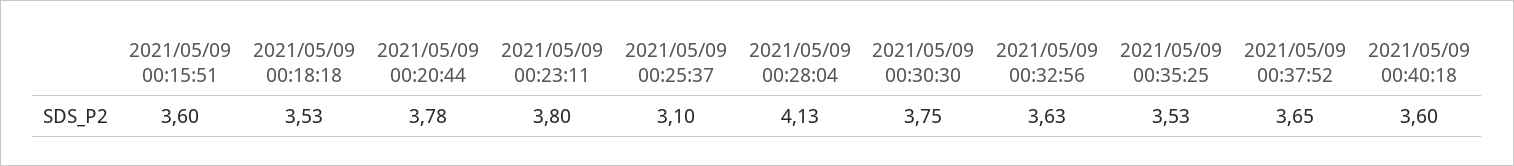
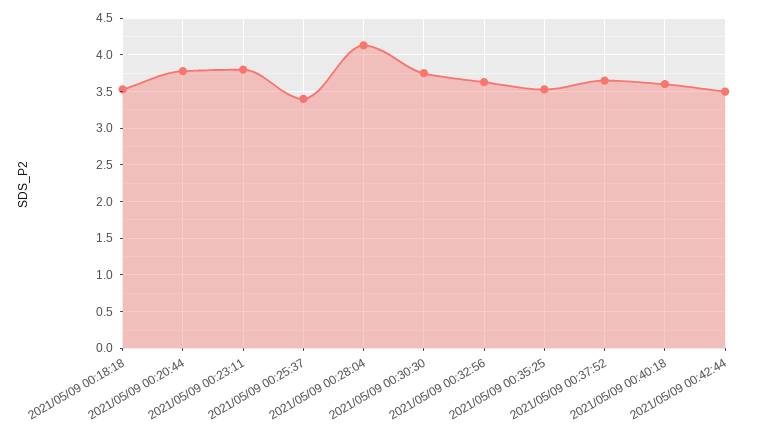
2021/05/09 00:15:51: 3.6 -> none
2021/05/09 00:25:37: 3.1 -> 3.4
2021/05/09 00:42:44: none -> 3.5

